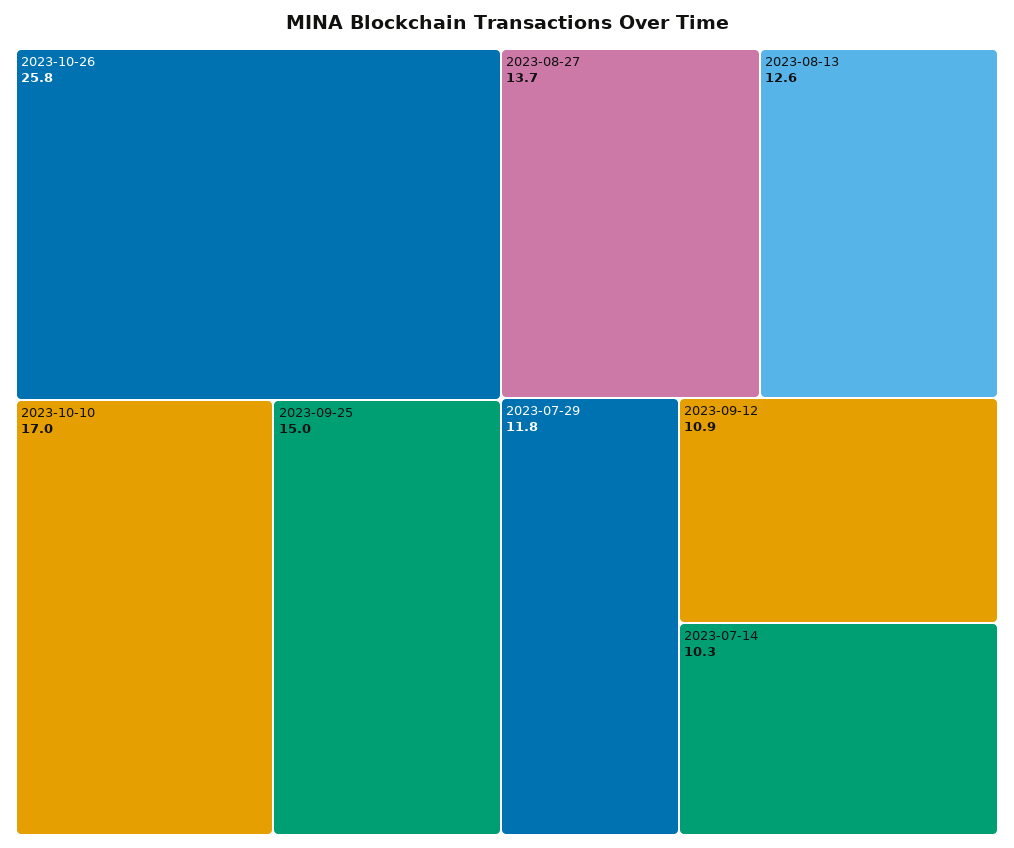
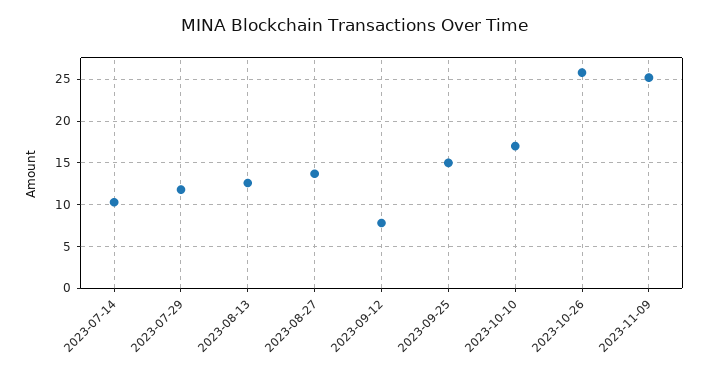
2023-09-12: 10.9 -> 8
2023-11-09: none -> 25

